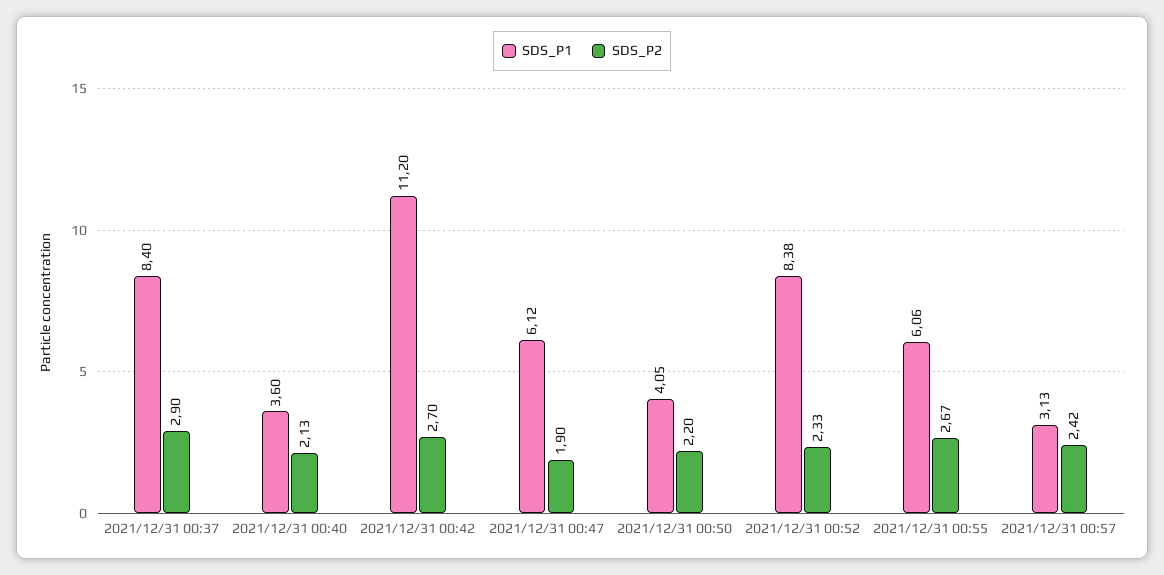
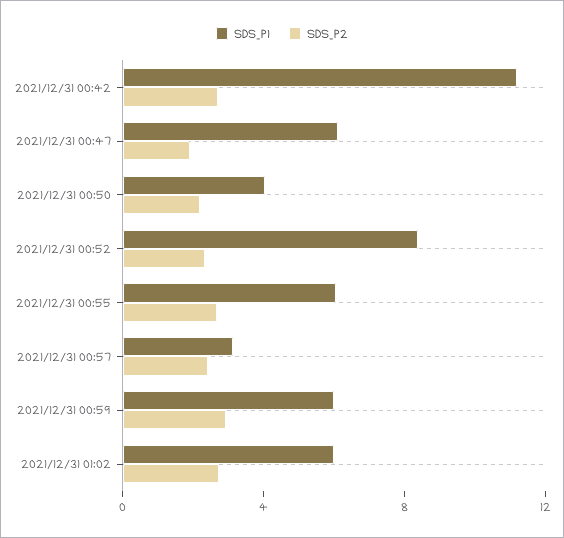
SDS_P1, 2021/12/31 00:37: 8.4 -> none
SDS_P2, 2021/12/31 00:37: 2.9 -> none
SDS_P1, 2021/12/31 00:40: 3.6 -> none
SDS_P2, 2021/12/31 00:40: 2.13 -> none
SDS_P1, 2021/12/31 00:59: none -> 6
SDS_P2, 2021/12/31 00:59: none -> 3
SDS_P1, 2021/12/31 01:02: none -> 6
SDS_P2, 2021/12/31 01:02: none -> 3

